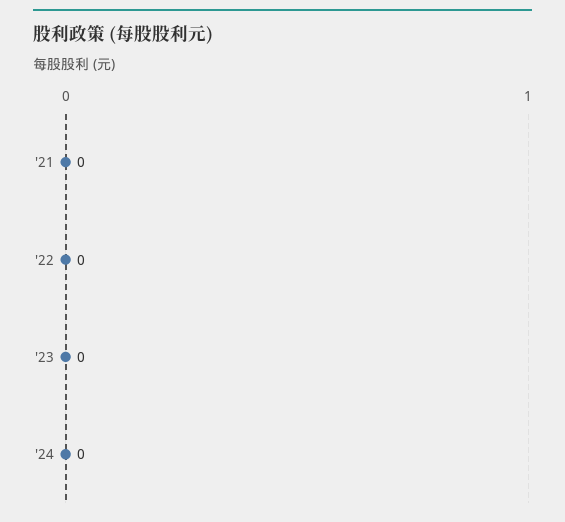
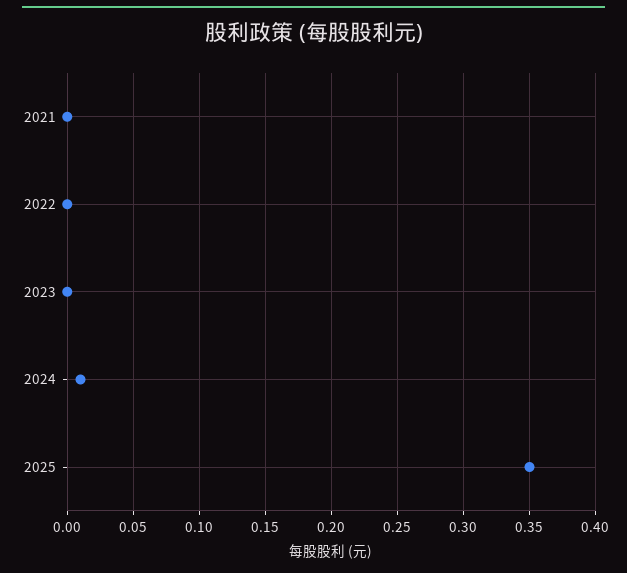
'24: 0 -> 0.01
2025: none -> 0.35

